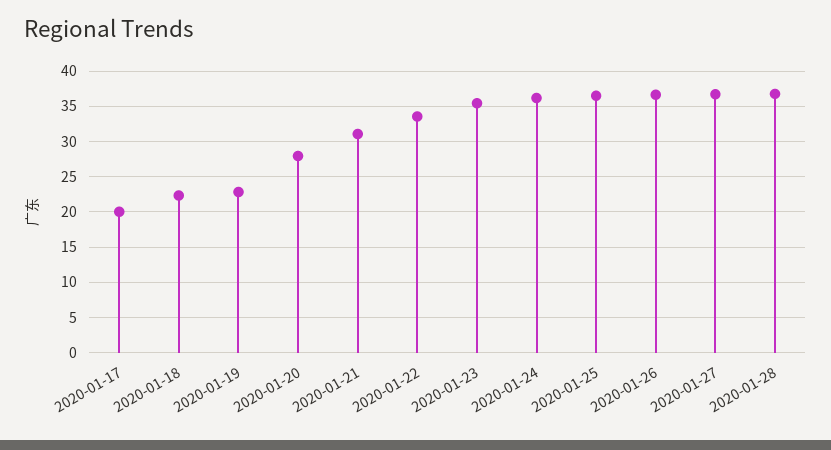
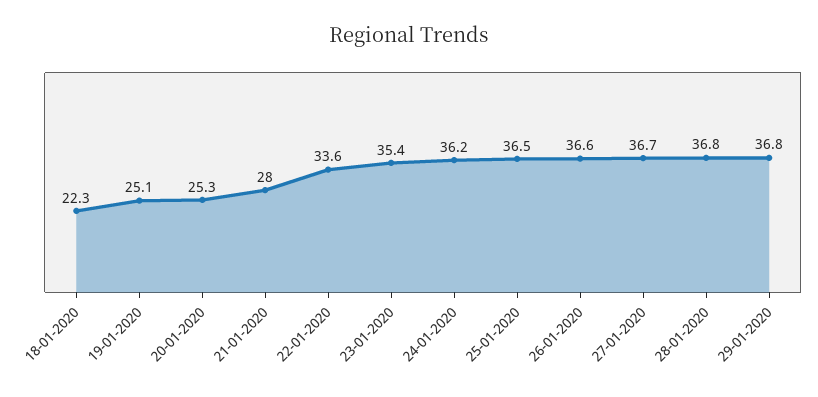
2020-01-17: 20 -> none
2020-01-19: 23 -> 25.1
2020-01-20: 28 -> 25.3
2020-01-21: 31 -> 28
29-01-2020: none -> 36.8

